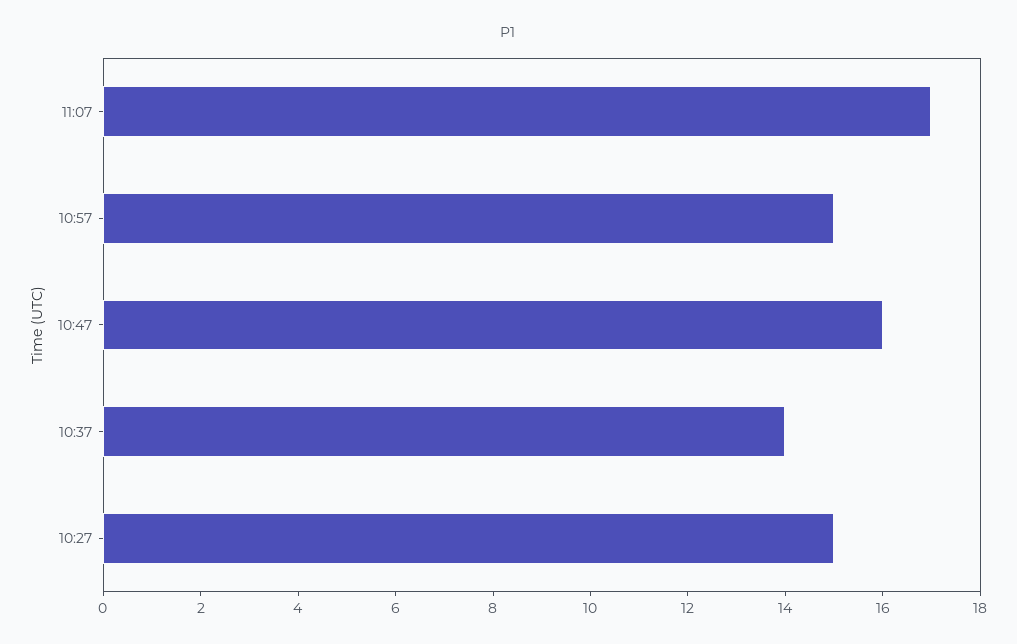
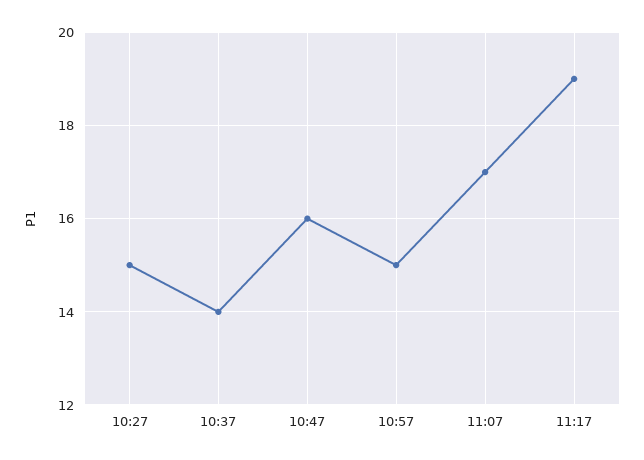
11:17: none -> 19

